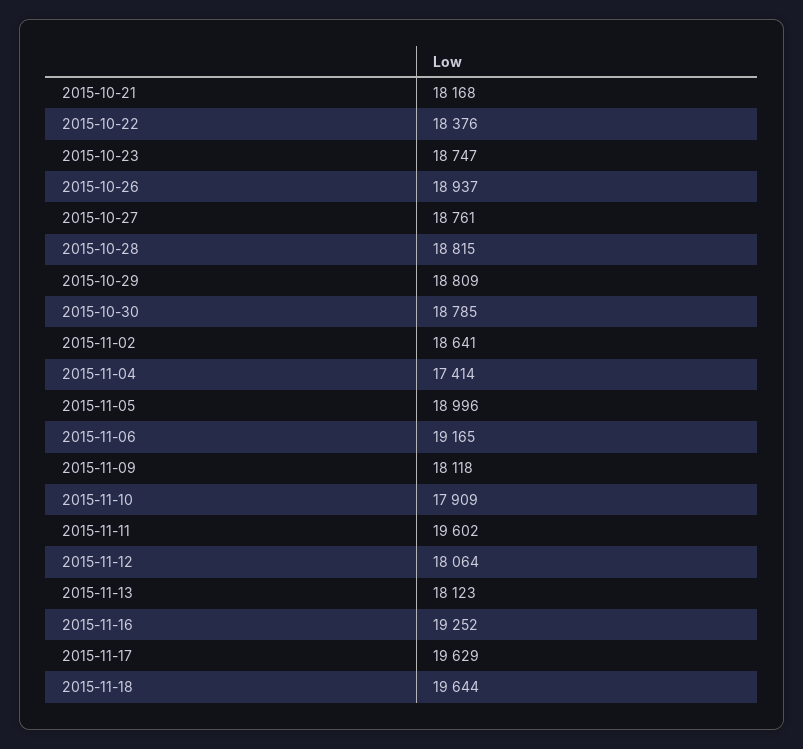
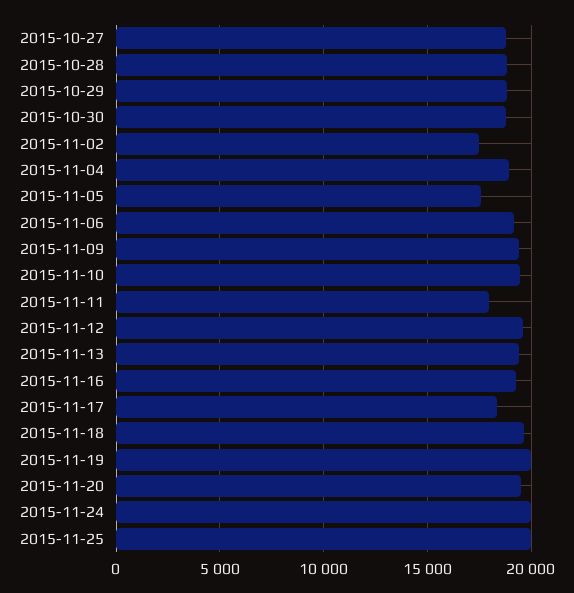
2015-10-21: 18168 -> none
2015-10-22: 18376 -> none
2015-10-23: 18747 -> none
2015-10-26: 18937 -> none
2015-11-02: 18641 -> 17500
2015-11-04: 17414 -> 19000
2015-11-05: 18996 -> 17500
2015-11-09: 18118 -> 19500
2015-11-10: 17909 -> 19500
2015-11-11: 19602 -> 18000
2015-11-12: 18064 -> 19500
2015-11-13: 18123 -> 19500
2015-11-17: 19629 -> 18500
2015-11-19: none -> 20000
2015-11-20: none -> 19500
2015-11-24: none -> 20000
2015-11-25: none -> 20000

